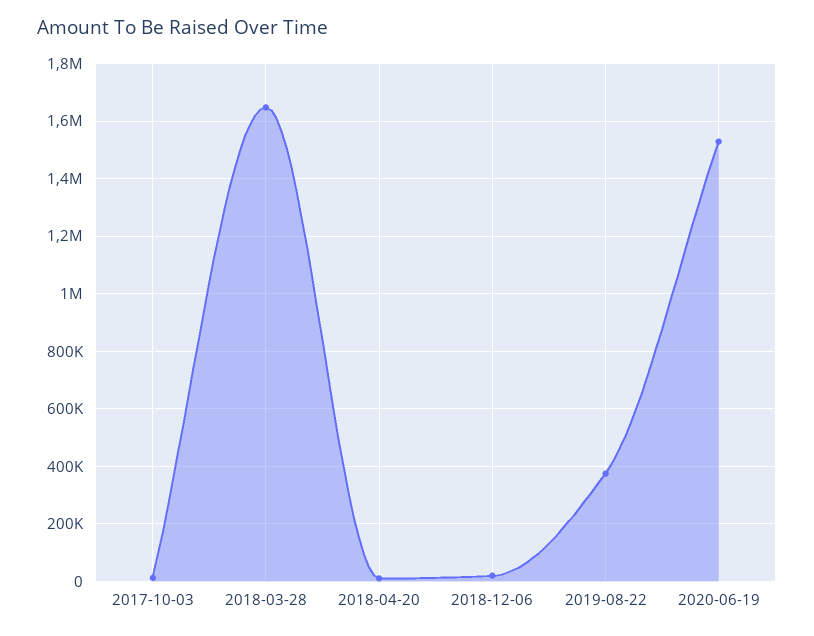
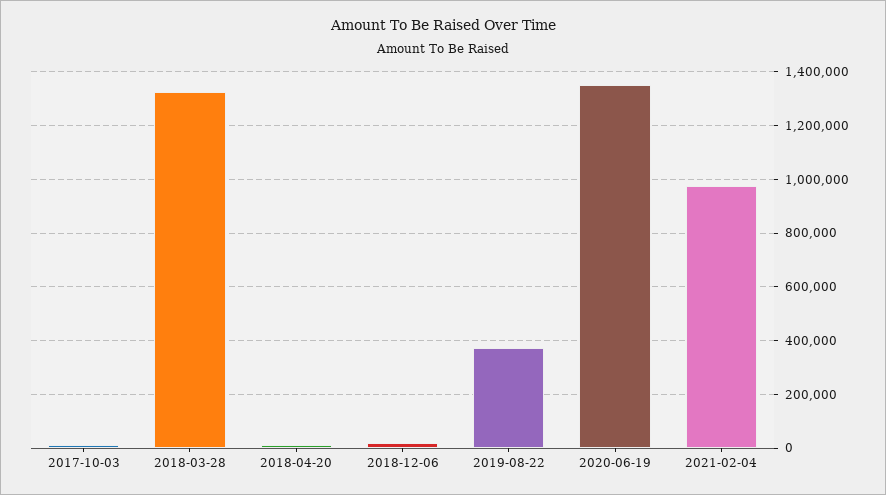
2018-03-28: 1650000 -> 1325000
2020-06-19: 1525000 -> 1350000
2021-02-04: none -> 975000

